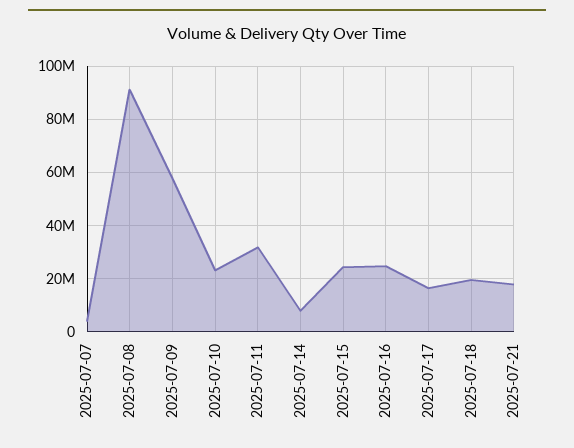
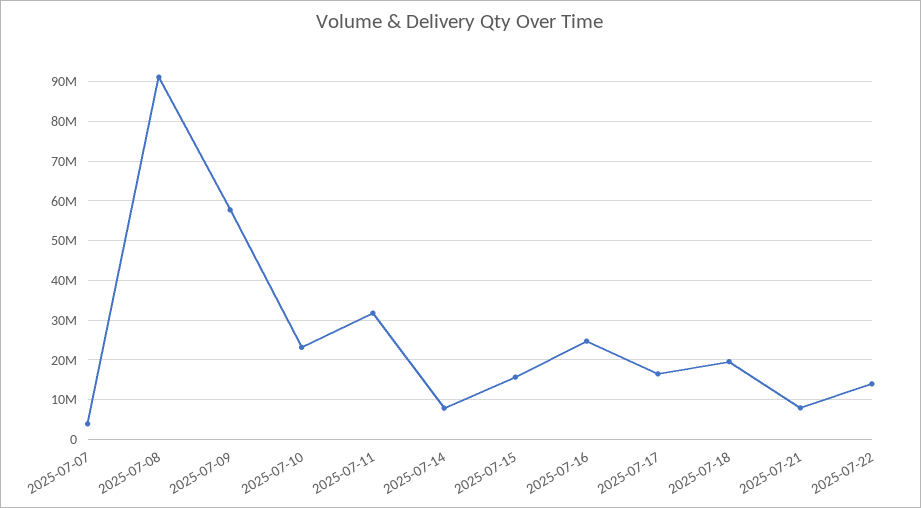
2025-07-15: 25000000 -> 16000000
2025-07-21: 17500000 -> 8000000
2025-07-22: none -> 14000000

